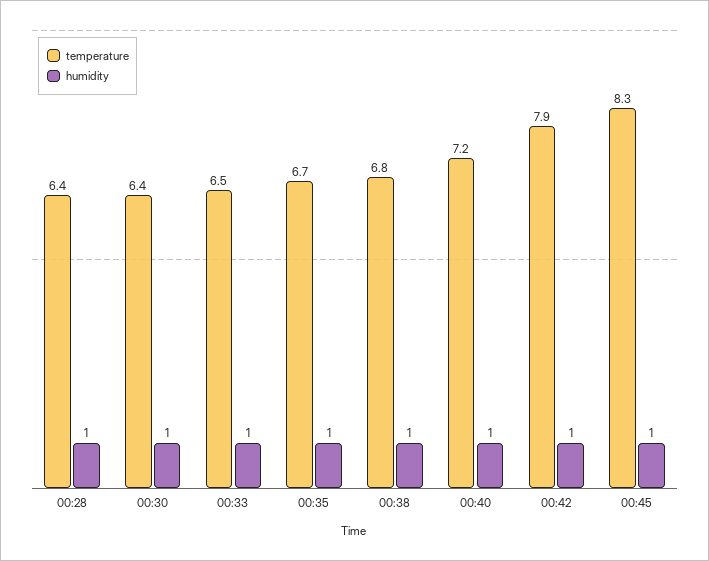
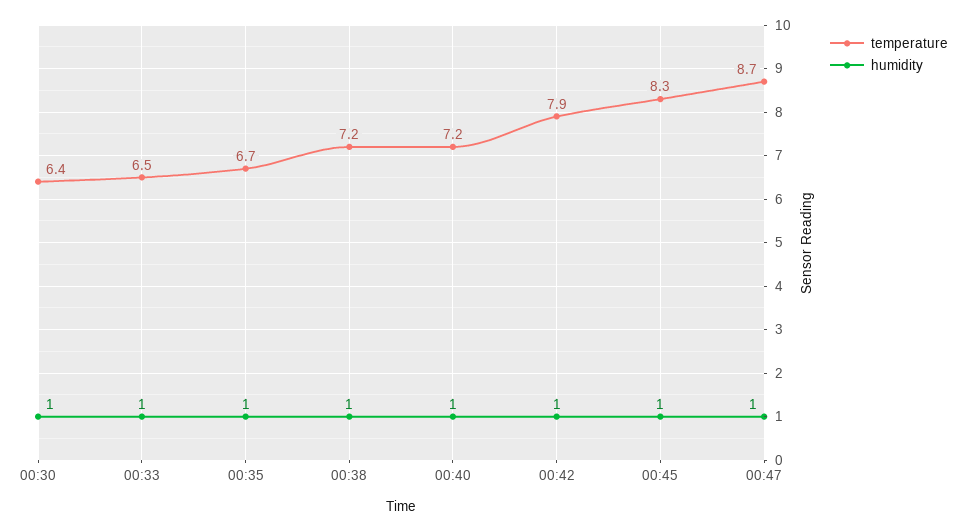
temperature, 00:28: 6.4 -> none
humidity, 00:28: 1 -> none
temperature, 00:38: 6.8 -> 7.2
temperature, 00:47: none -> 8.7
humidity, 00:47: none -> 1

